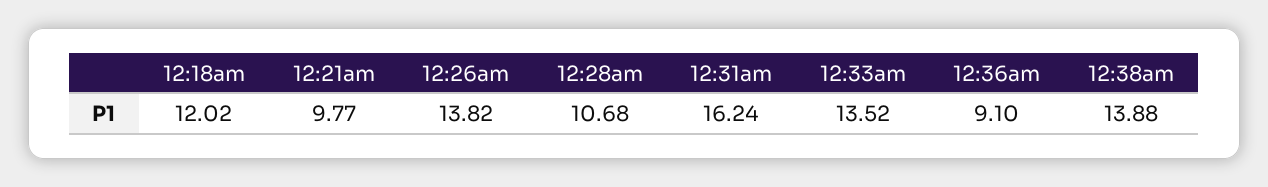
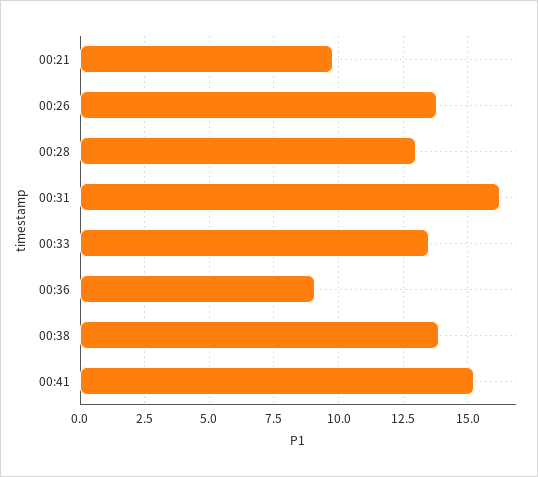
12:18am: 12.02 -> none
12:28am: 10.68 -> 13
00:41: none -> 15.25

